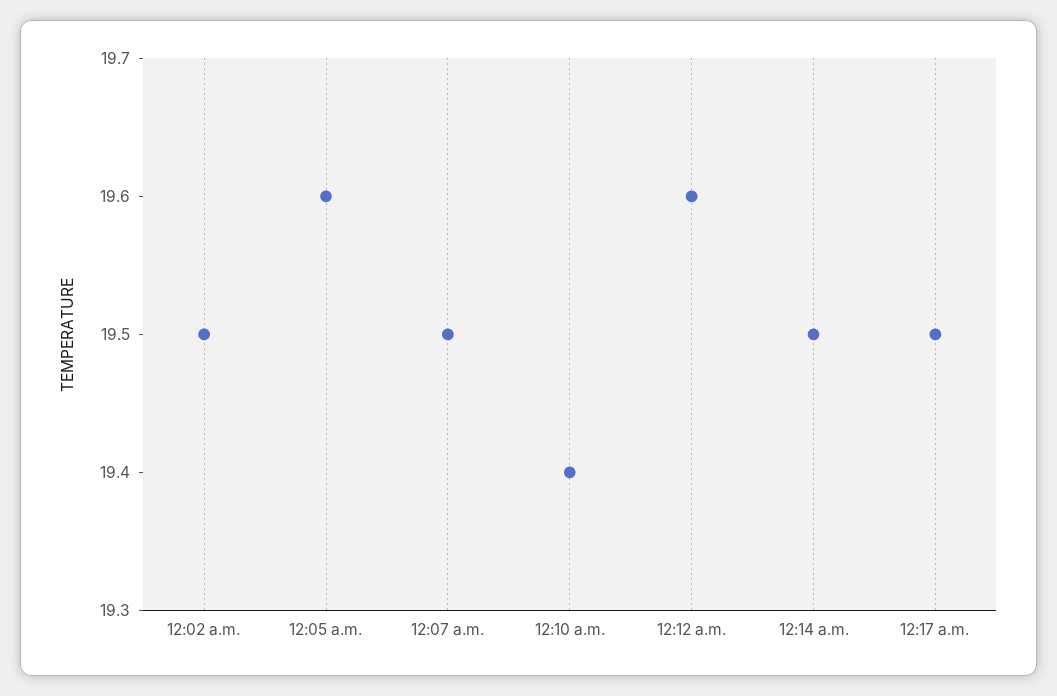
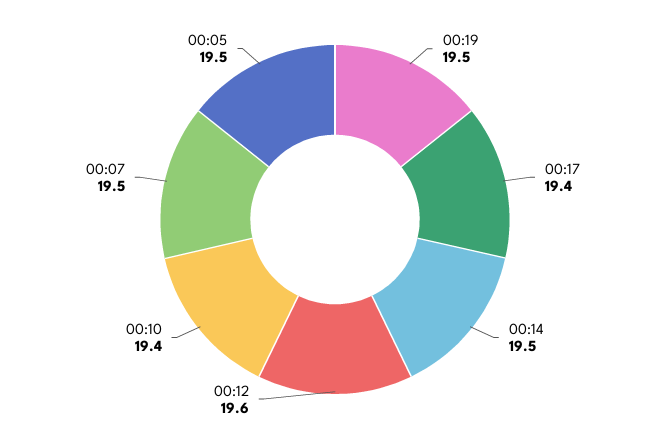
12:02 a.m.: 19.5 -> none
12:05 a.m.: 19.6 -> 19.5
12:17 a.m.: 19.5 -> 19.4
00:19: none -> 19.5

